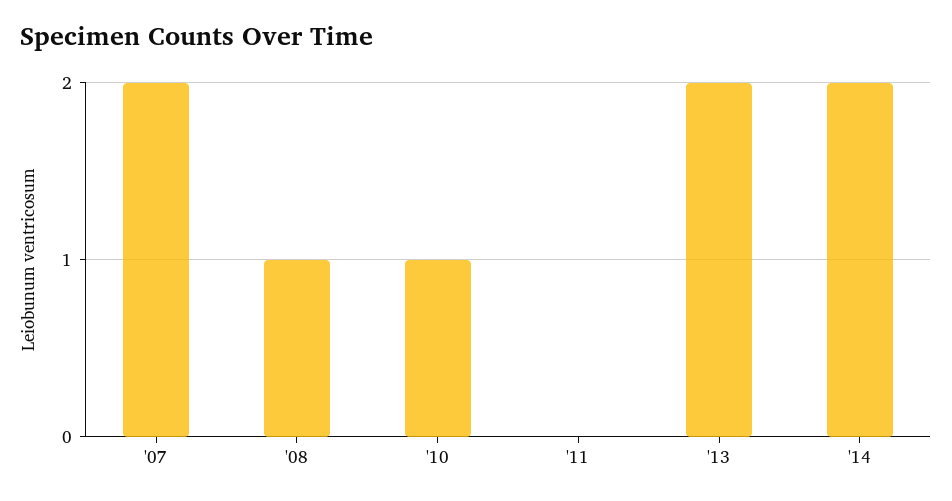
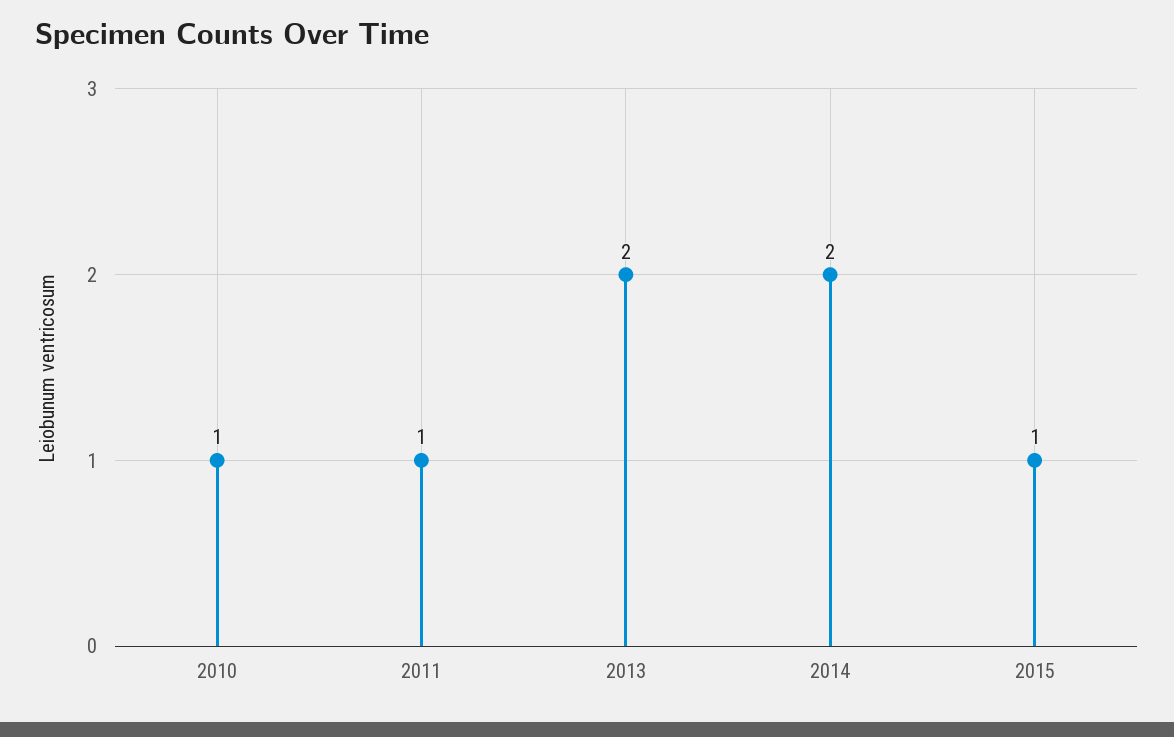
'07: 2 -> none
'08: 1 -> none
'11: 0 -> 1
2015: none -> 1

